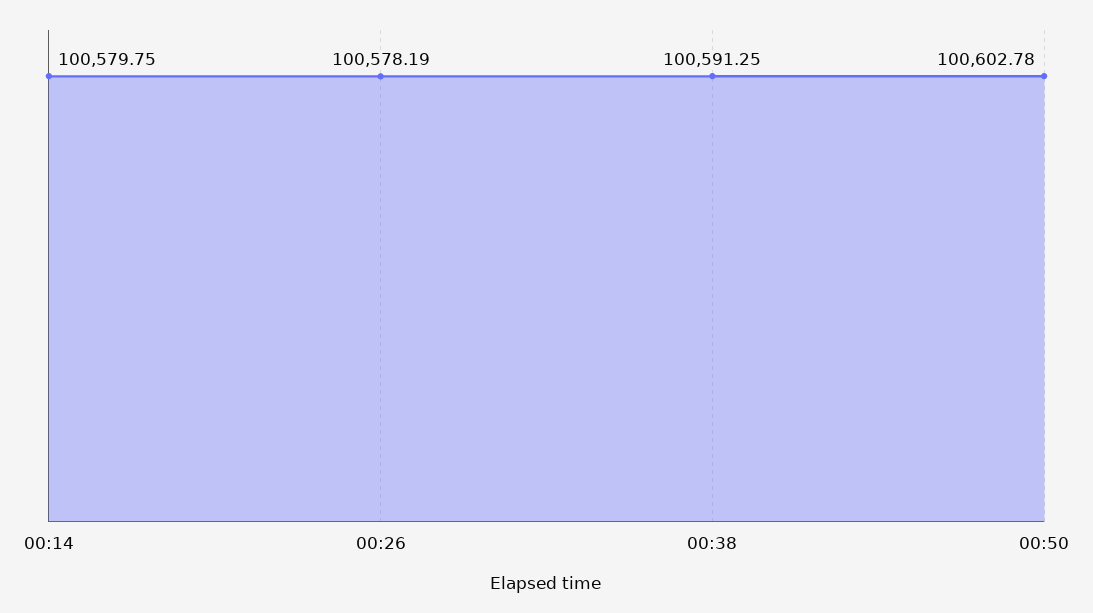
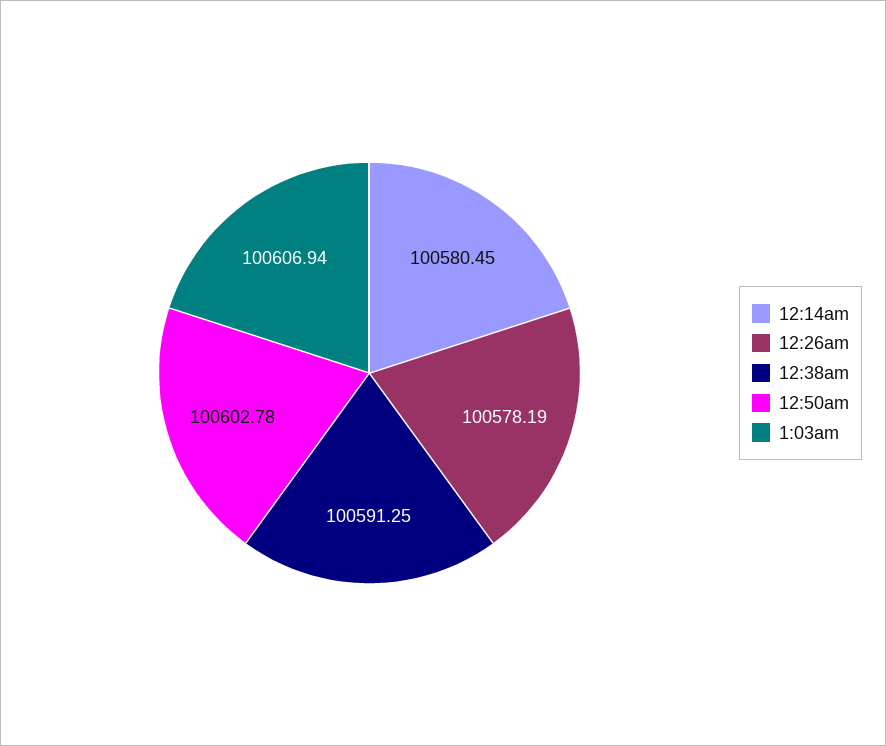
00:14: 100579.75 -> 100580.45
1:03am: none -> 100606.94

